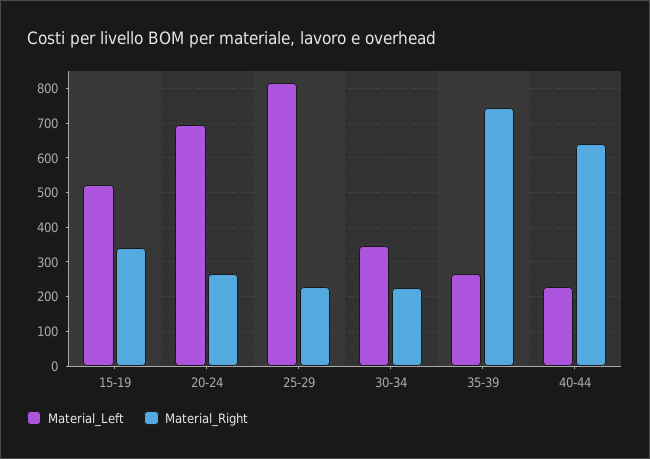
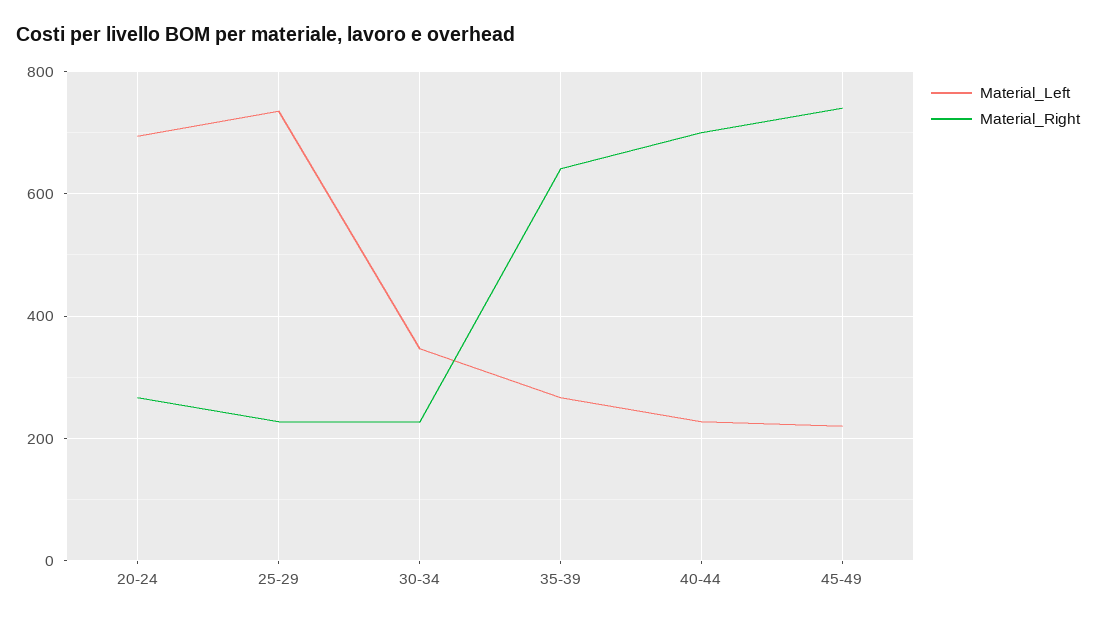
Material_Left, 15-19: 520 -> none
Material_Right, 15-19: 340 -> none
Material_Left, 25-29: 820 -> 740
Material_Right, 35-39: 740 -> 640
Material_Right, 40-44: 640 -> 700
Material_Left, 45-49: none -> 220
Material_Right, 45-49: none -> 740

